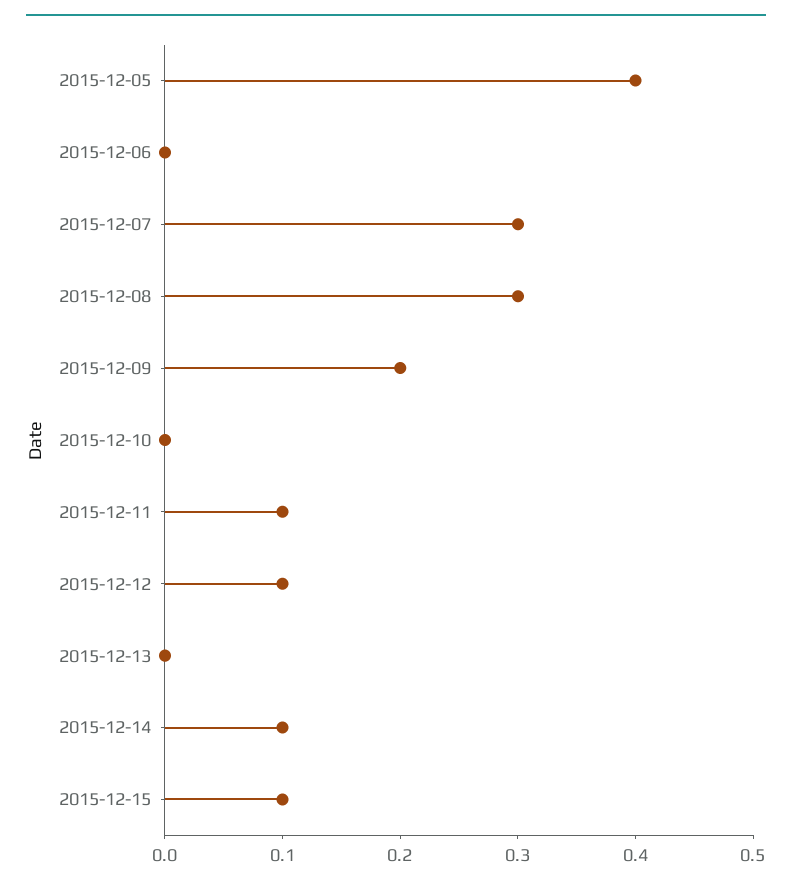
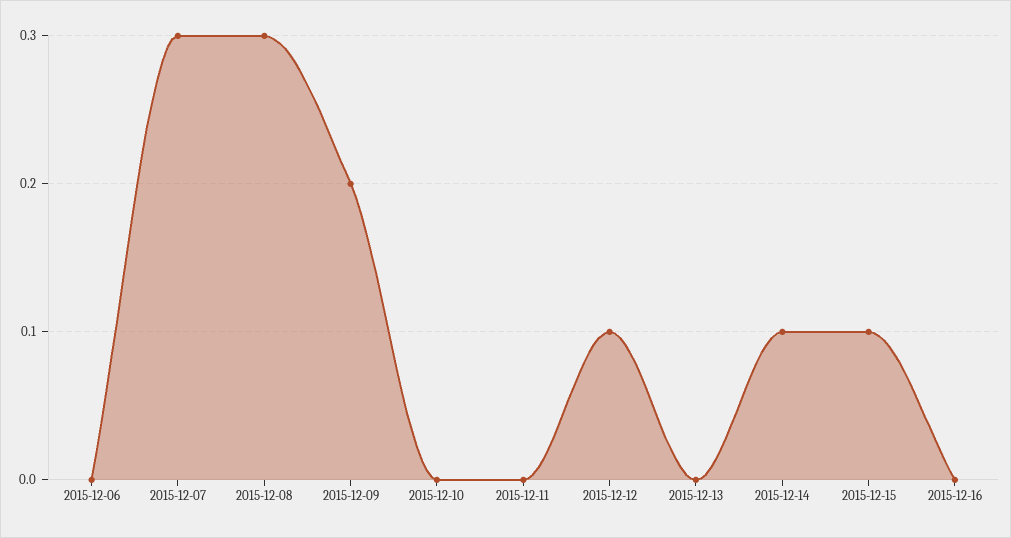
2015-12-05: 0.4 -> none
2015-12-11: 0.1 -> 0
2015-12-16: none -> 0

